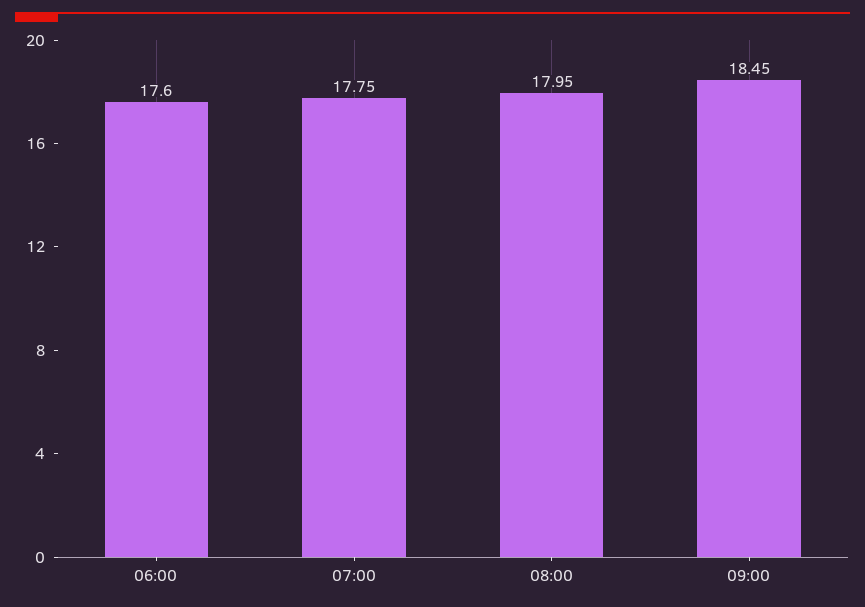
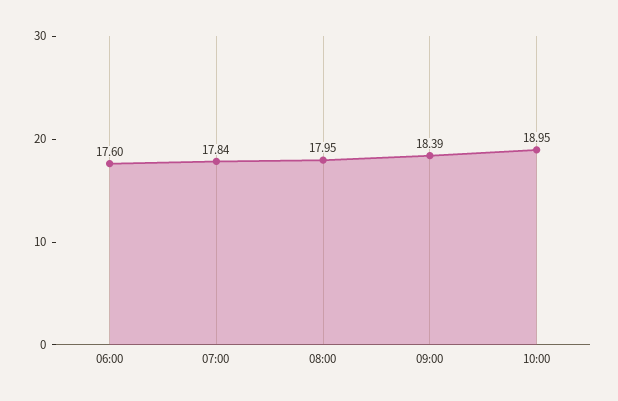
07:00: 17.75 -> 17.84
09:00: 18.45 -> 18.39
10:00: none -> 18.95

